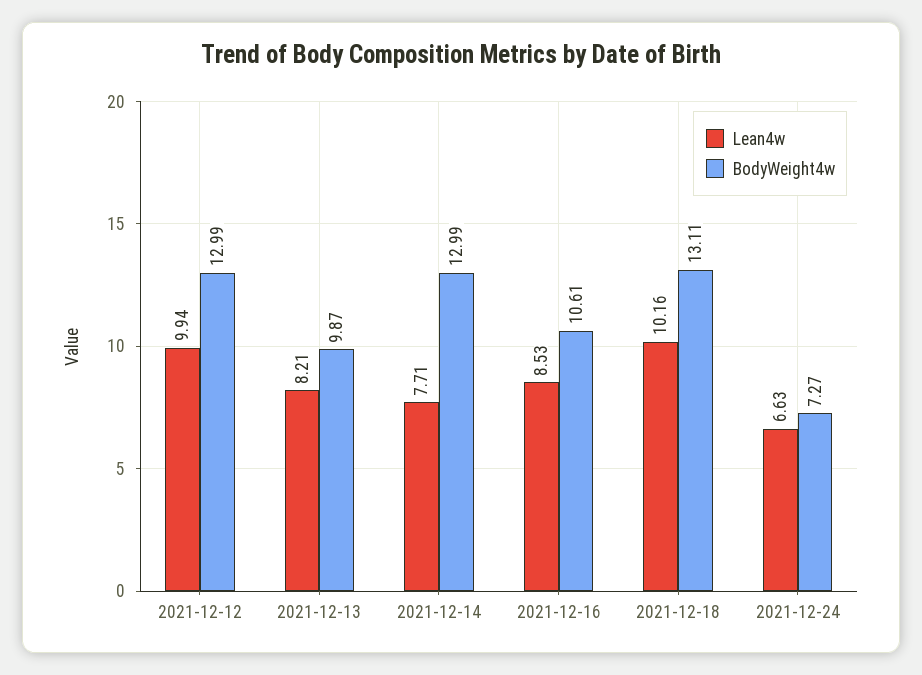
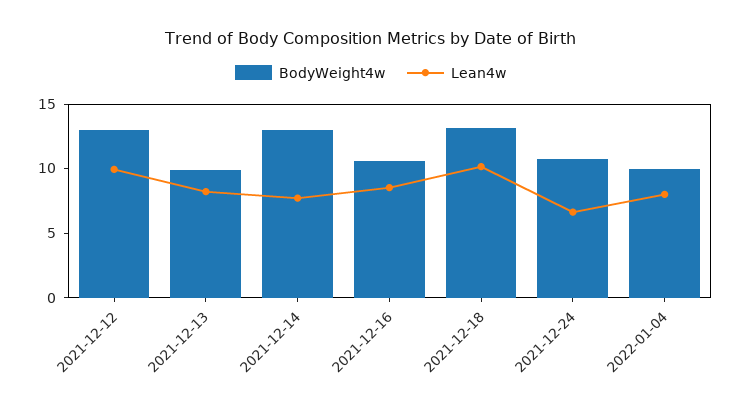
BodyWeight4w, 2021-12-24: 7.27 -> 11
BodyWeight4w, 2022-01-04: none -> 10
Lean4w, 2022-01-04: none -> 8

